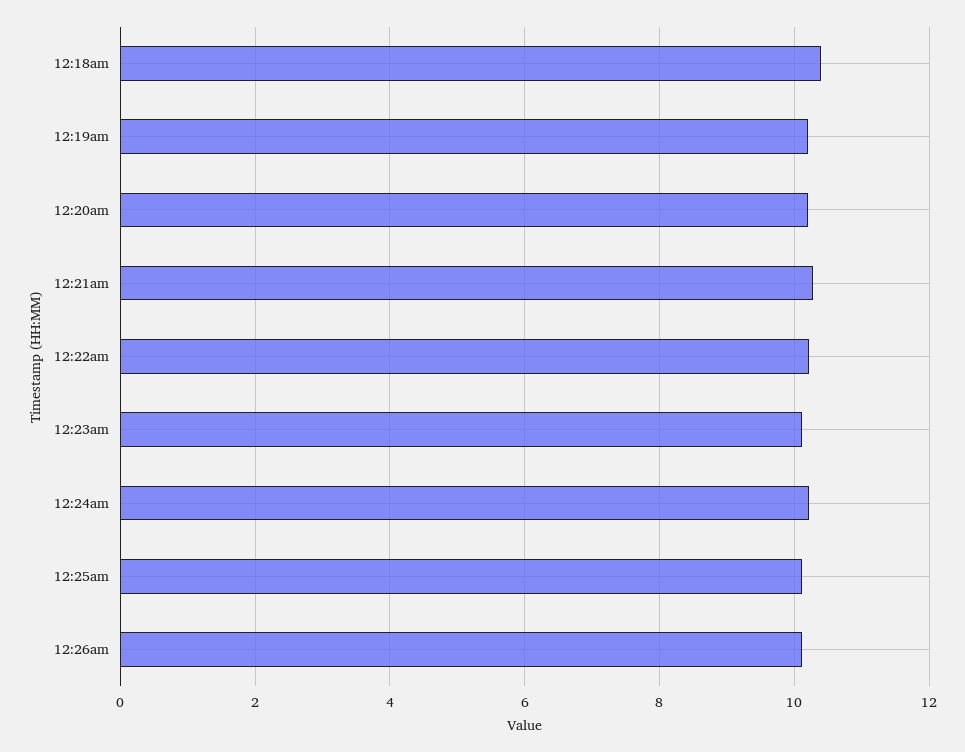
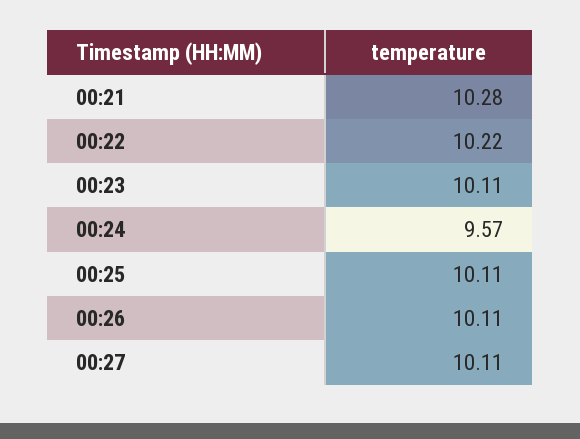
12:18am: 10.4 -> none
12:19am: 10.2 -> none
12:20am: 10.2 -> none
12:24am: 10.2 -> 9.57
00:27: none -> 10.11

